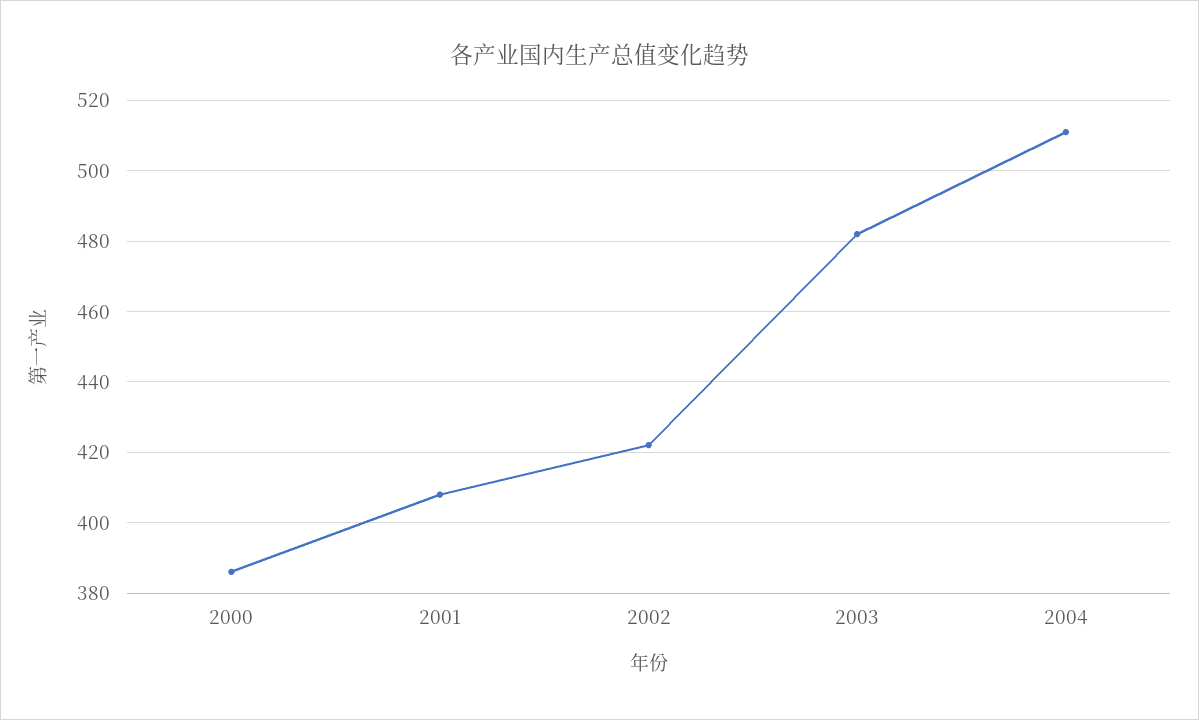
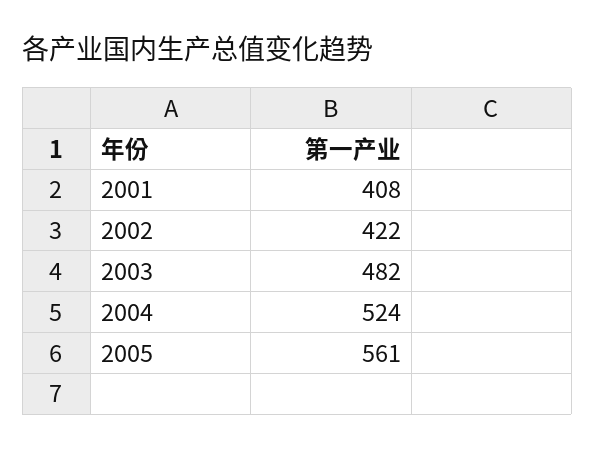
2000: 385 -> none
2004: 510 -> 524
2005: none -> 561

